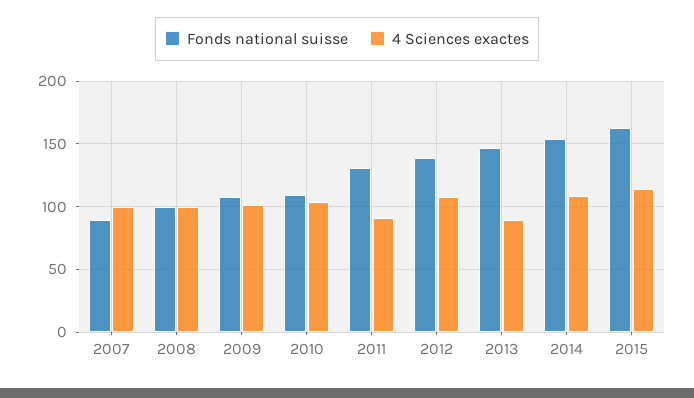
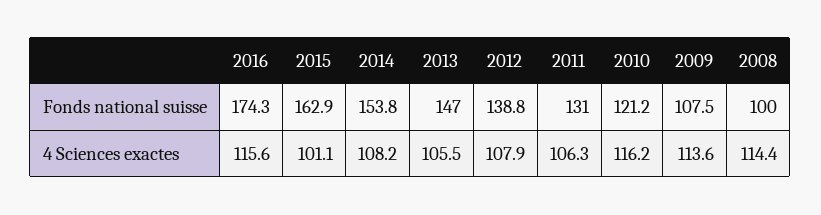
Fonds national suisse, 2007: 90 -> none
4 Sciences exactes, 2007: 100 -> none
4 Sciences exactes, 2008: 100 -> 114.4
4 Sciences exactes, 2009: 100 -> 113.6
Fonds national suisse, 2010: 110 -> 121.2
4 Sciences exactes, 2010: 105 -> 116.2
4 Sciences exactes, 2011: 90 -> 106.3
4 Sciences exactes, 2013: 90 -> 105.5
4 Sciences exactes, 2015: 115 -> 101.1
Fonds national suisse, 2016: none -> 174.3
4 Sciences exactes, 2016: none -> 115.6

